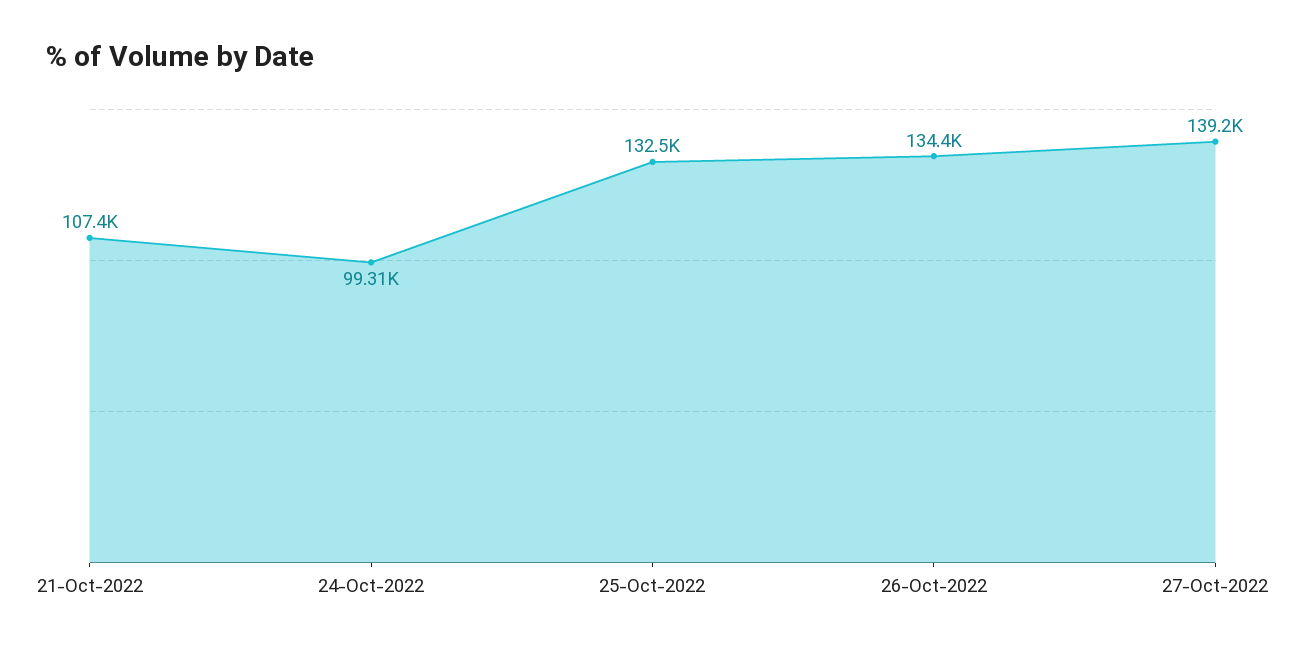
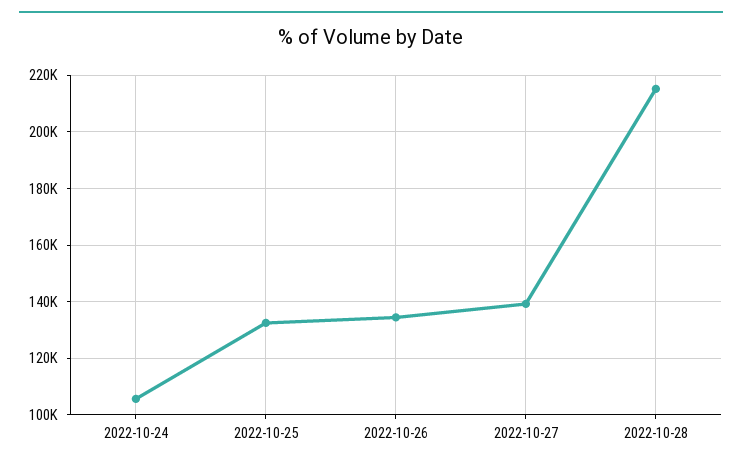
21-Oct-2022: 107400 -> none
24-Oct-2022: 99310 -> 105000
2022-10-28: none -> 215000

